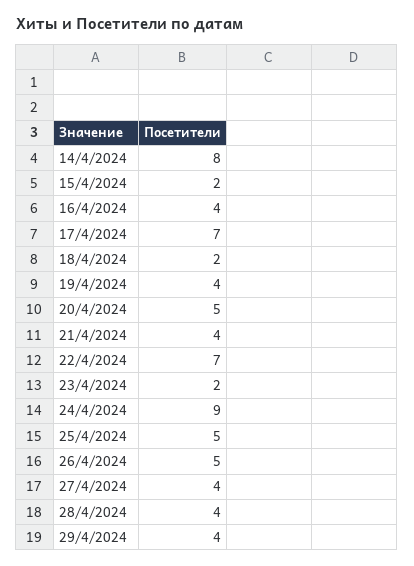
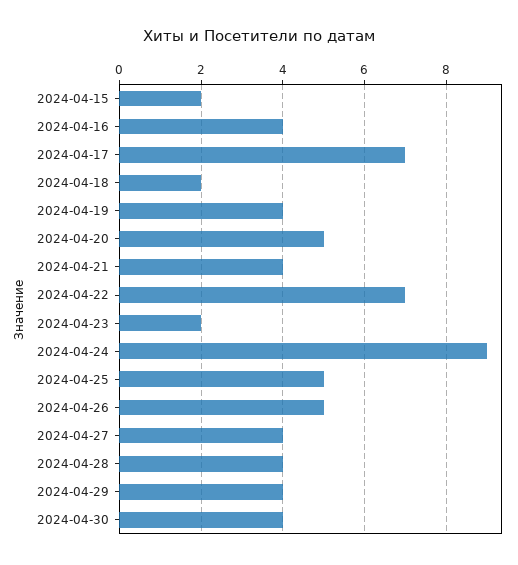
14/4/2024: 8 -> none
2024-04-30: none -> 4

